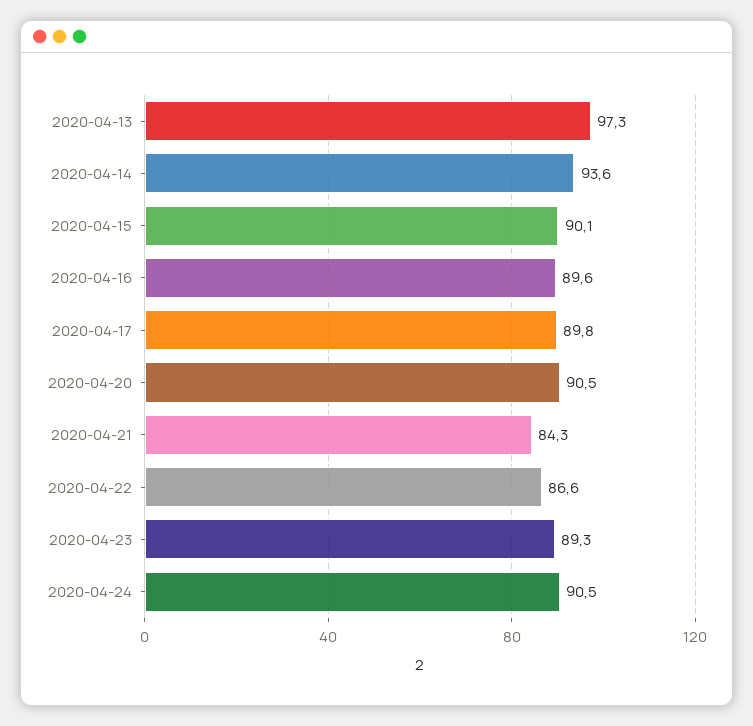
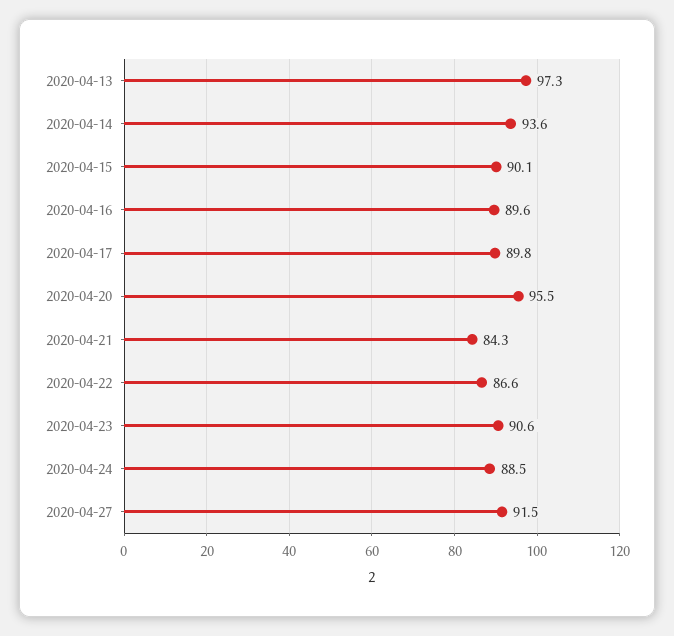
2020-04-20: 90.5 -> 95.5
2020-04-23: 89.3 -> 90.6
2020-04-24: 90.5 -> 88.5
2020-04-27: none -> 91.5

